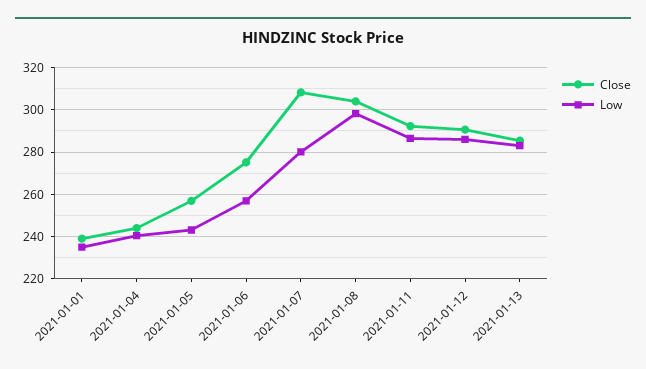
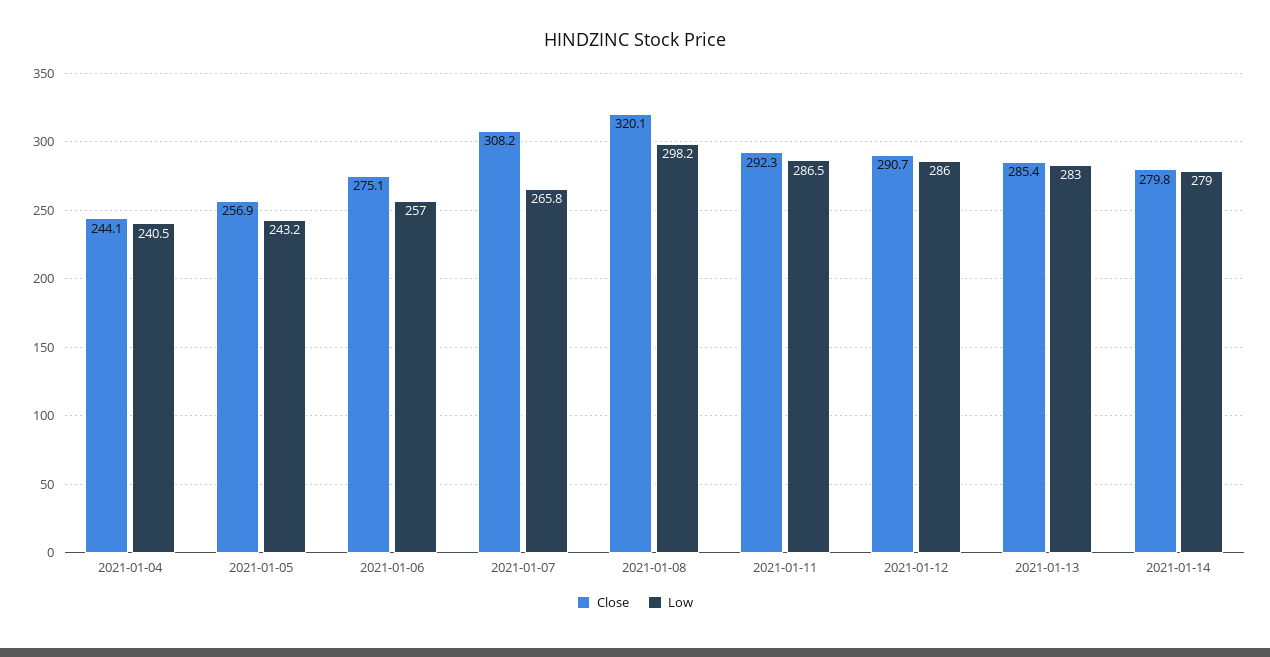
Close, 2021-01-01: 240 -> none
Low, 2021-01-01: 235 -> none
Low, 2021-01-07: 280 -> 265.8
Close, 2021-01-08: 305 -> 320.1
Close, 2021-01-14: none -> 279.8
Low, 2021-01-14: none -> 279

